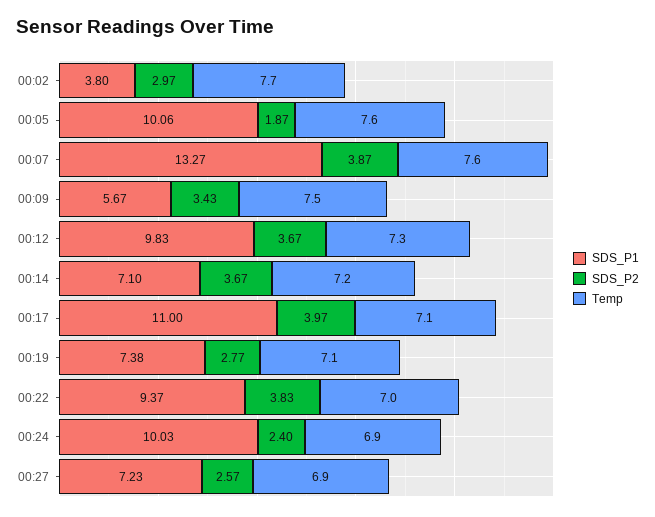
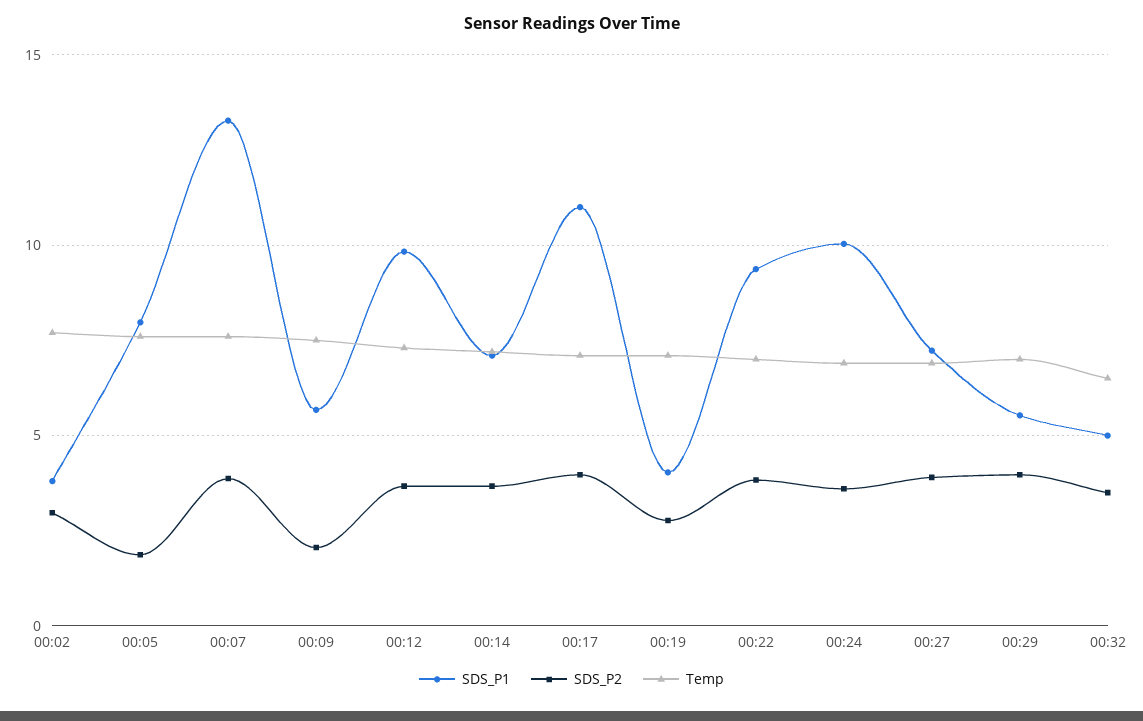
SDS_P1, 00:05: 10.06 -> 8
SDS_P2, 00:09: 3.43 -> 2
SDS_P1, 00:19: 7.38 -> 4
SDS_P2, 00:24: 2.4 -> 3.5
SDS_P2, 00:27: 2.57 -> 4
SDS_P1, 00:29: none -> 5.5
SDS_P2, 00:29: none -> 4
Temp, 00:29: none -> 7
SDS_P1, 00:32: none -> 5
SDS_P2, 00:32: none -> 3.5
Temp, 00:32: none -> 6.5

